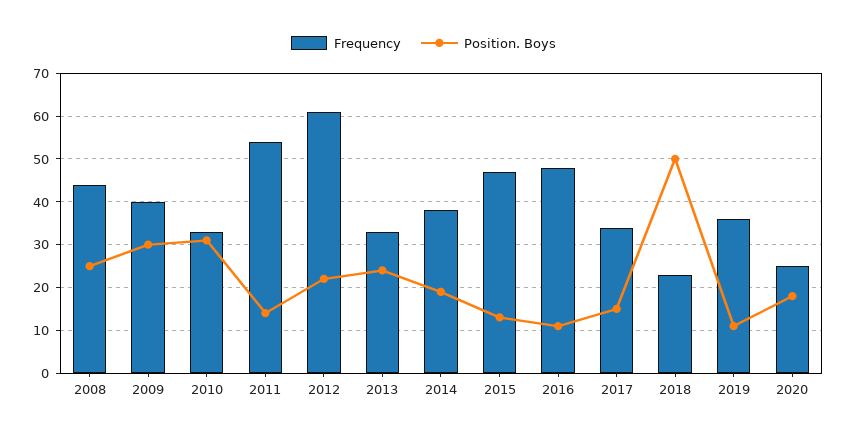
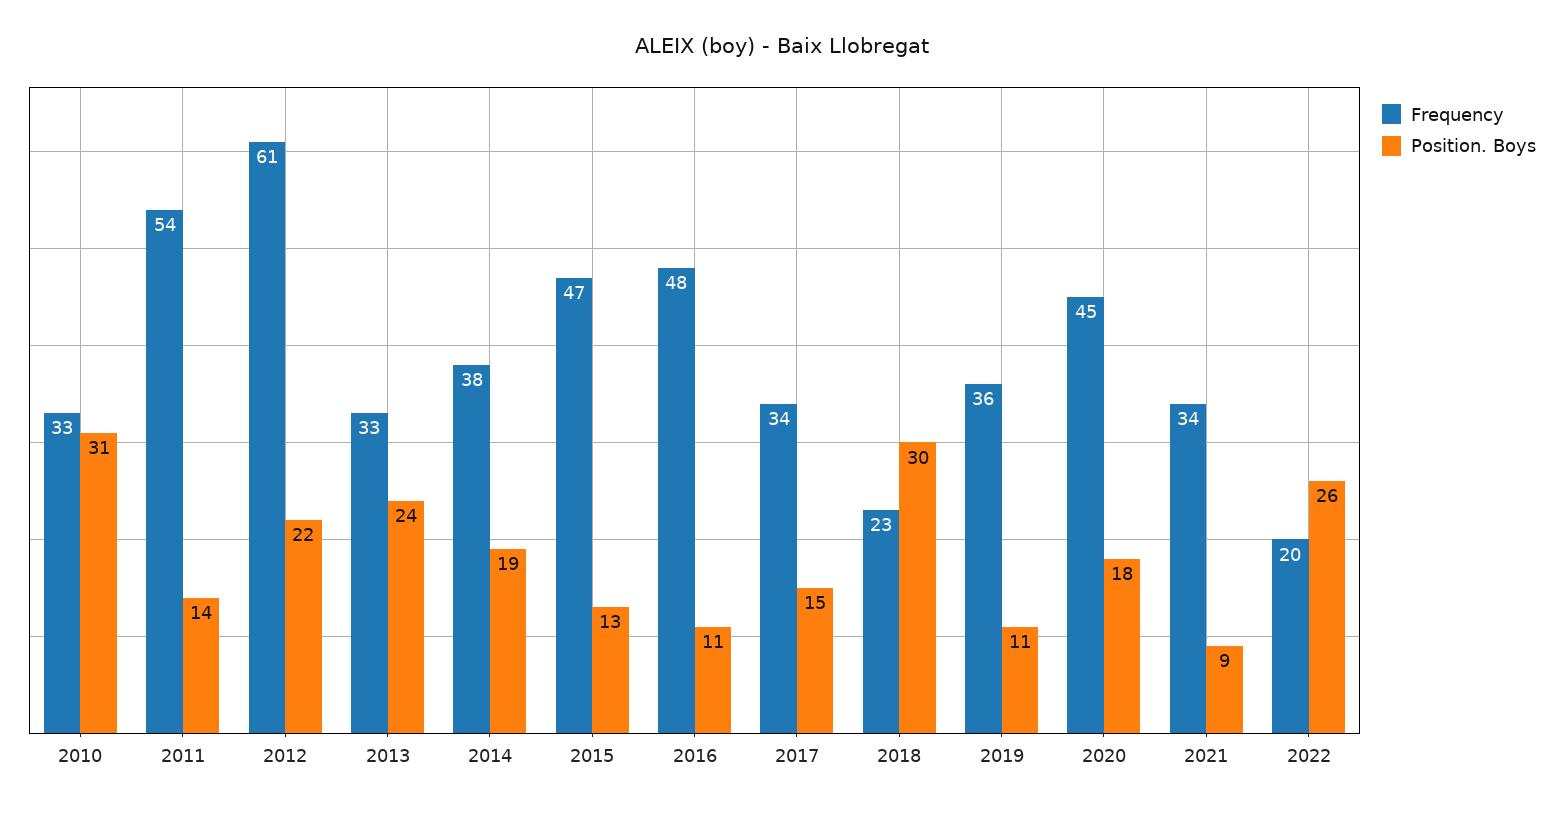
Frequency, 2008: 45 -> none
Position. Boys, 2008: 25 -> none
Frequency, 2009: 40 -> none
Position. Boys, 2009: 30 -> none
Position. Boys, 2018: 50 -> 30
Frequency, 2020: 25 -> 45
Frequency, 2021: none -> 34
Position. Boys, 2021: none -> 9
Frequency, 2022: none -> 20
Position. Boys, 2022: none -> 26

